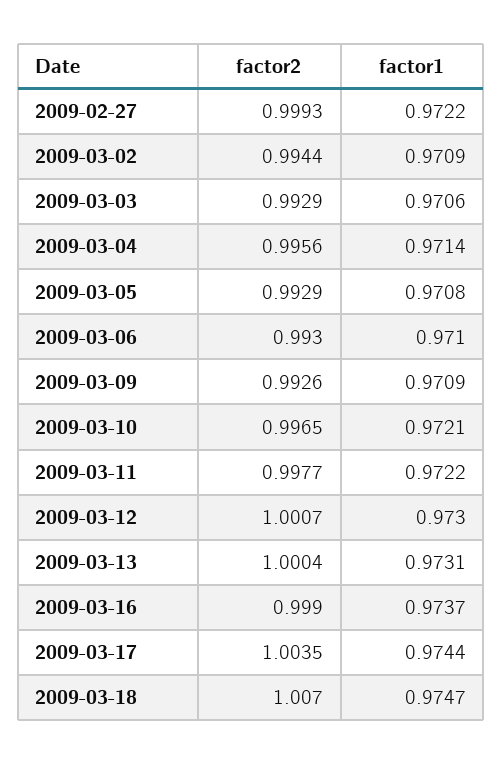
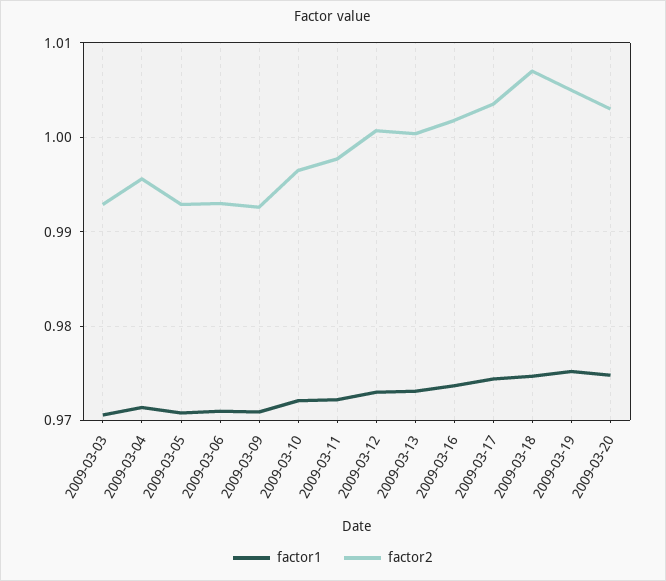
factor2, 2009-02-27: 0.9993 -> none
factor1, 2009-02-27: 0.9722 -> none
factor2, 2009-03-02: 0.9944 -> none
factor1, 2009-03-02: 0.9709 -> none
factor2, 2009-03-16: 0.999 -> 1.002
factor1, 2009-03-19: none -> 0.975
factor2, 2009-03-19: none -> 1.005
factor1, 2009-03-20: none -> 0.975
factor2, 2009-03-20: none -> 1.003

